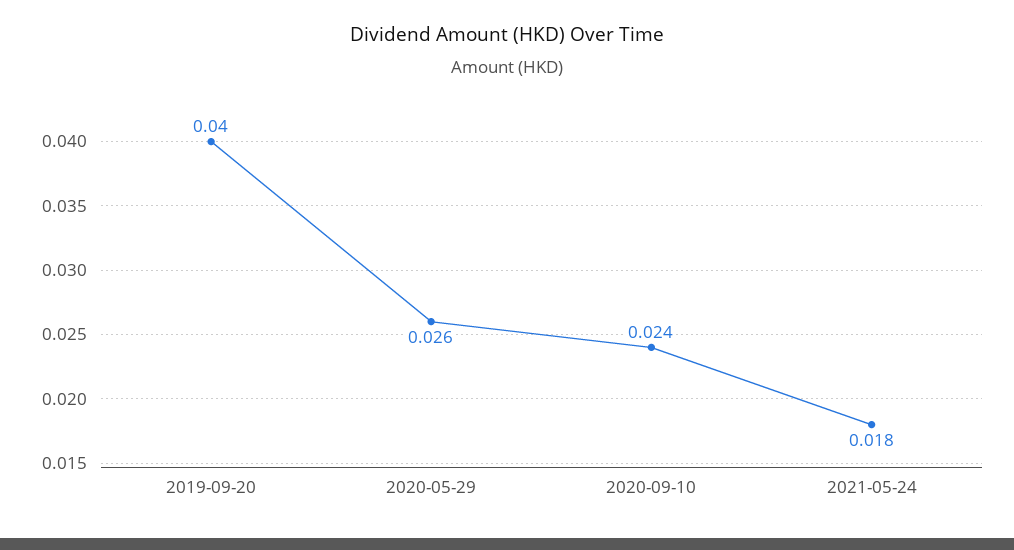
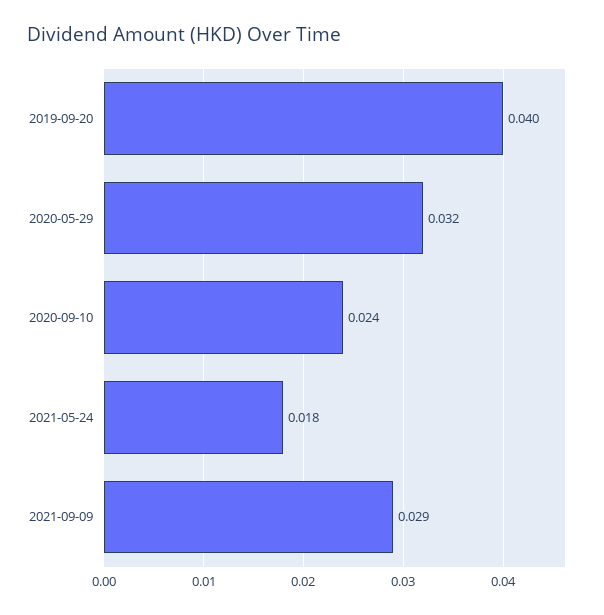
2020-05-29: 0.026 -> 0.032
2021-09-09: none -> 0.029

